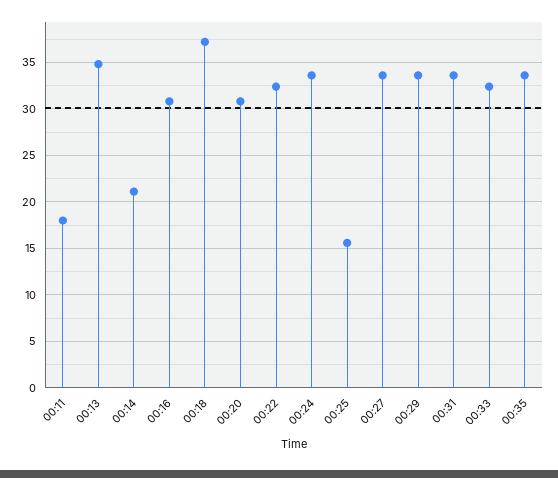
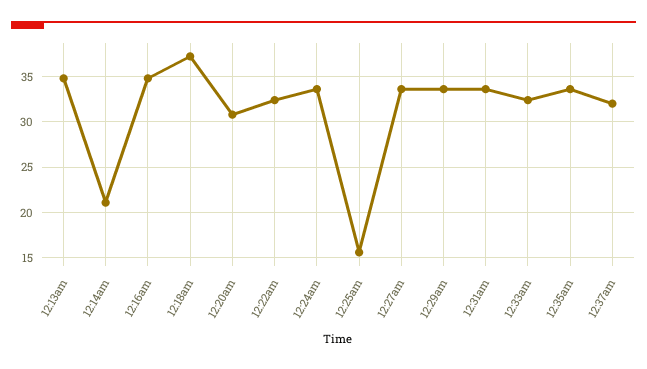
00:11: 18 -> none
00:16: 31 -> 35
12:37am: none -> 32

